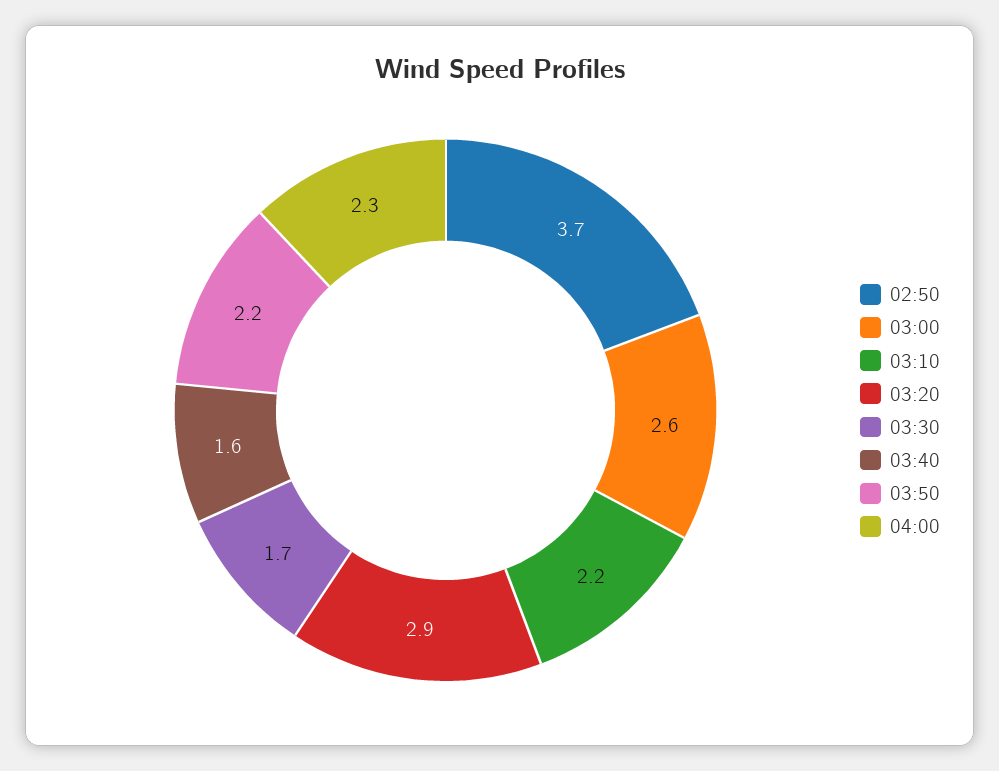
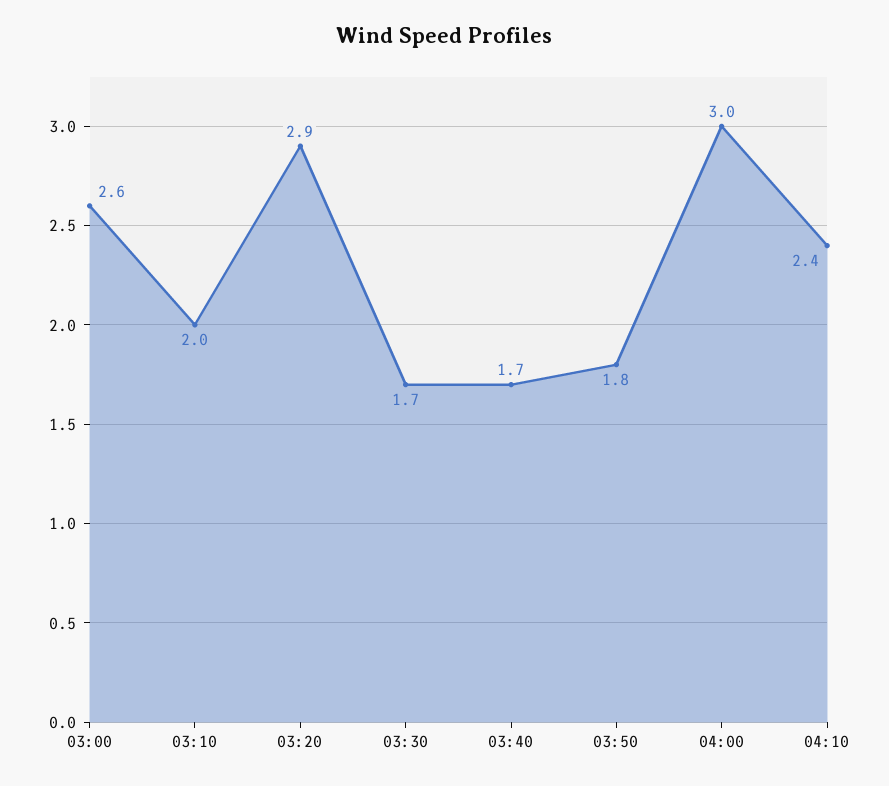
02:50: 3.7 -> none
03:10: 2.2 -> 2
03:40: 1.6 -> 1.7
03:50: 2.2 -> 1.8
04:00: 2.3 -> 3
04:10: none -> 2.4

